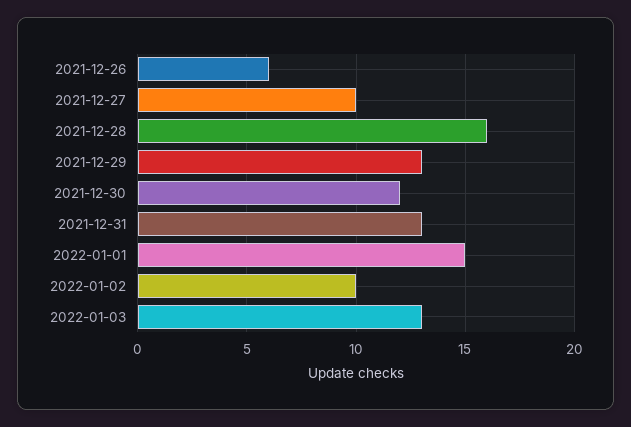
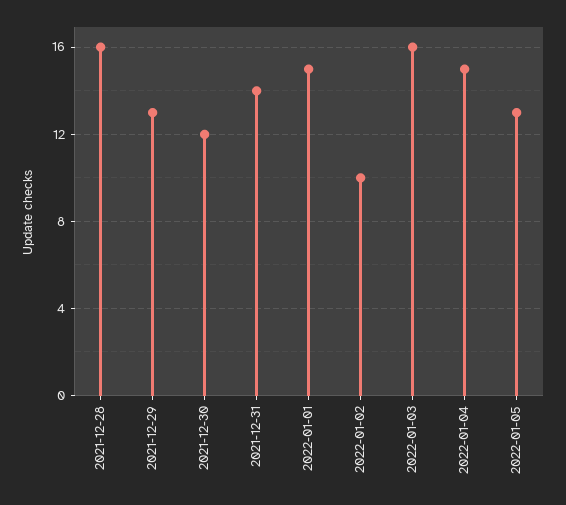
2021-12-26: 6 -> none
2021-12-27: 10 -> none
2021-12-31: 13 -> 14
2022-01-03: 13 -> 16
2022-01-04: none -> 15
2022-01-05: none -> 13

